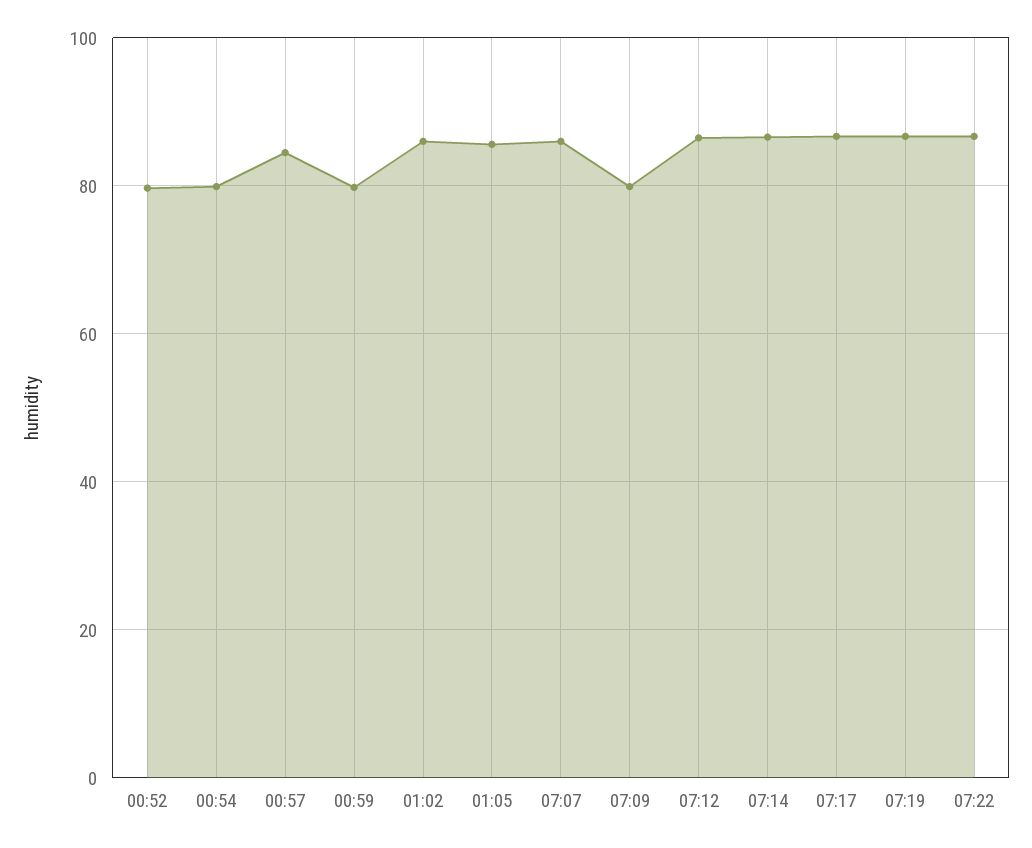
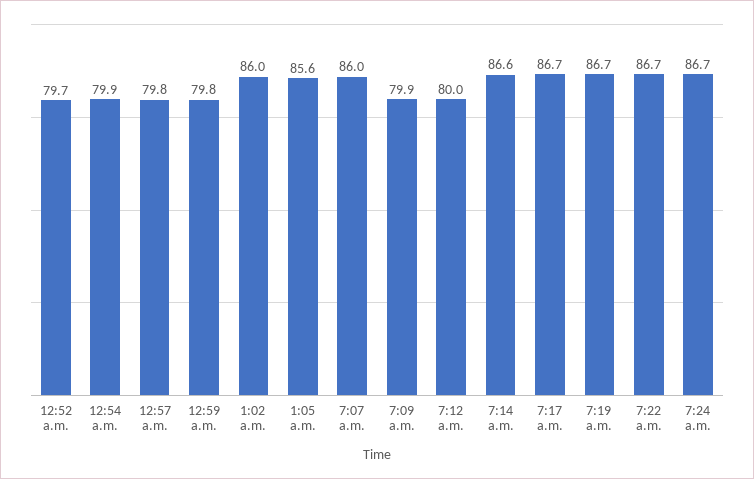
00:57: 84 -> 79.8
07:12: 86 -> 80
7:24 a.m.: none -> 86.7

